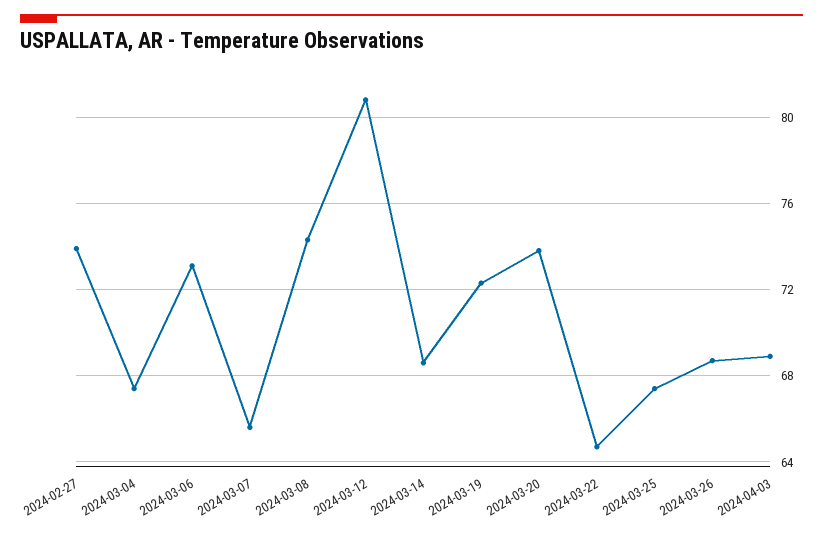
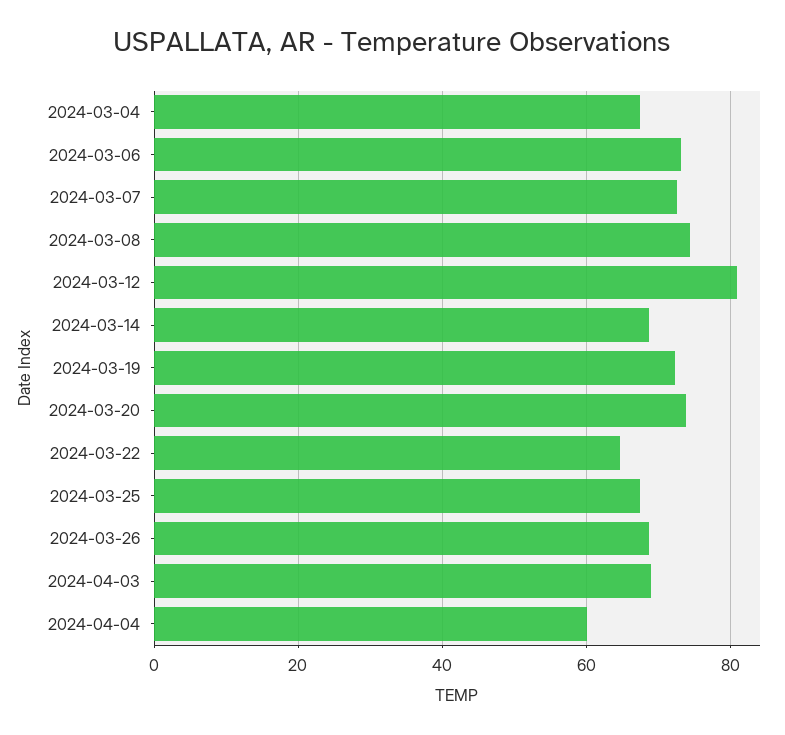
2024-02-27: 74 -> none
2024-03-07: 65.5 -> 72
2024-04-04: none -> 60

